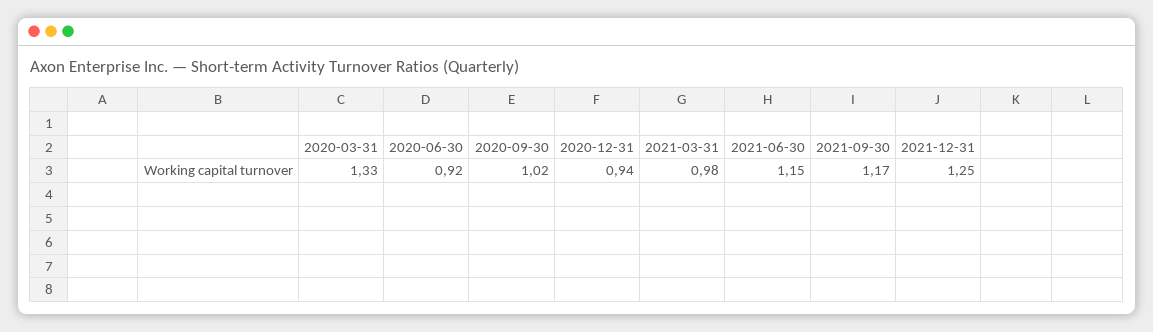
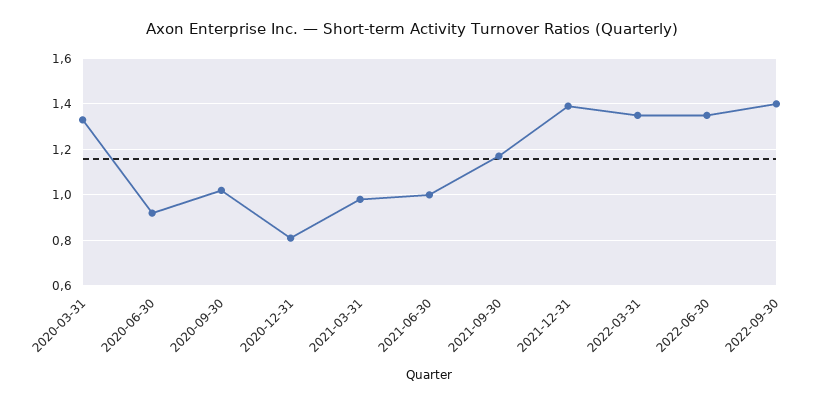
2020-12-31: 0.94 -> 0.8
2021-06-30: 1.15 -> 1
2021-12-31: 1.25 -> 1.4
2022-03-31: none -> 1.35
2022-06-30: none -> 1.35
2022-09-30: none -> 1.4

